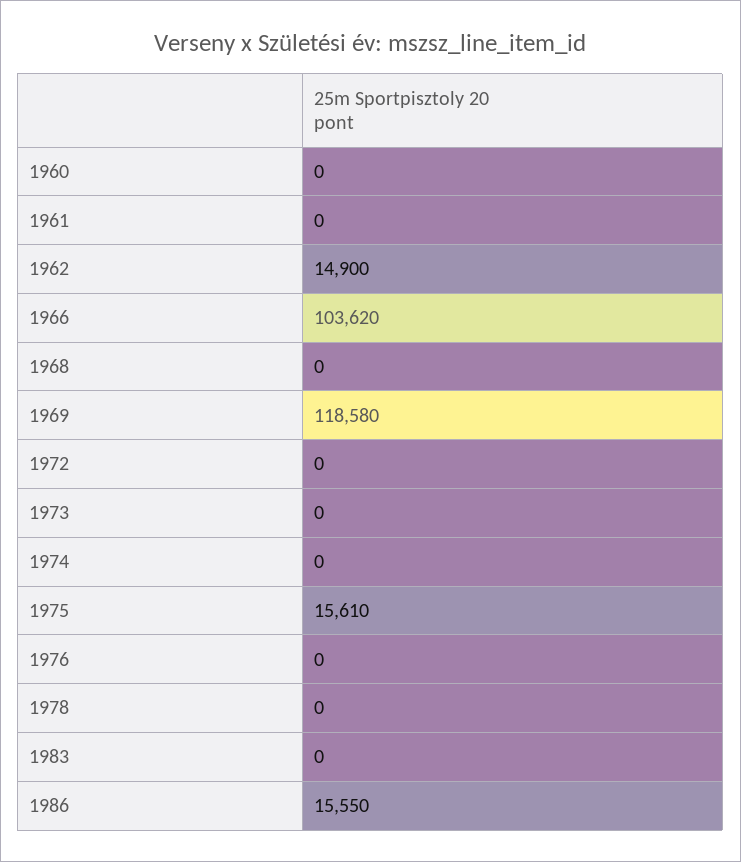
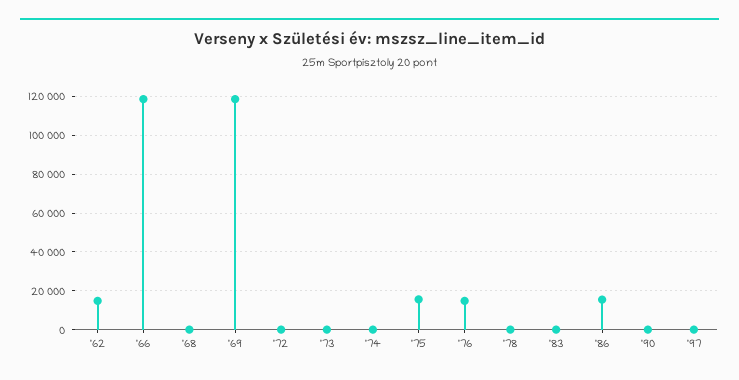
1960: 0 -> none
1961: 0 -> none
1966: 103620 -> 120000
1976: 0 -> 15000
'90: none -> 0
'97: none -> 0

